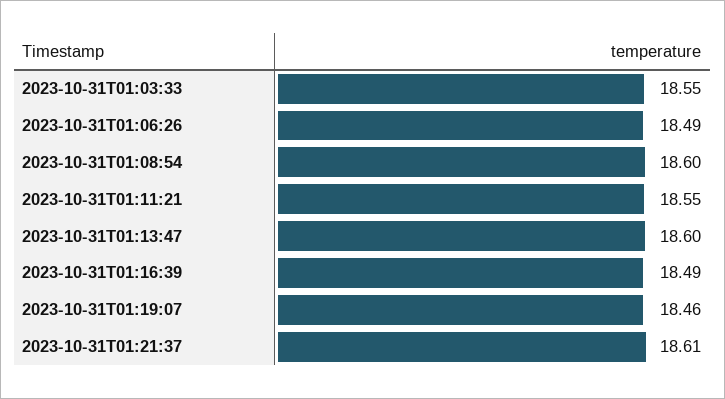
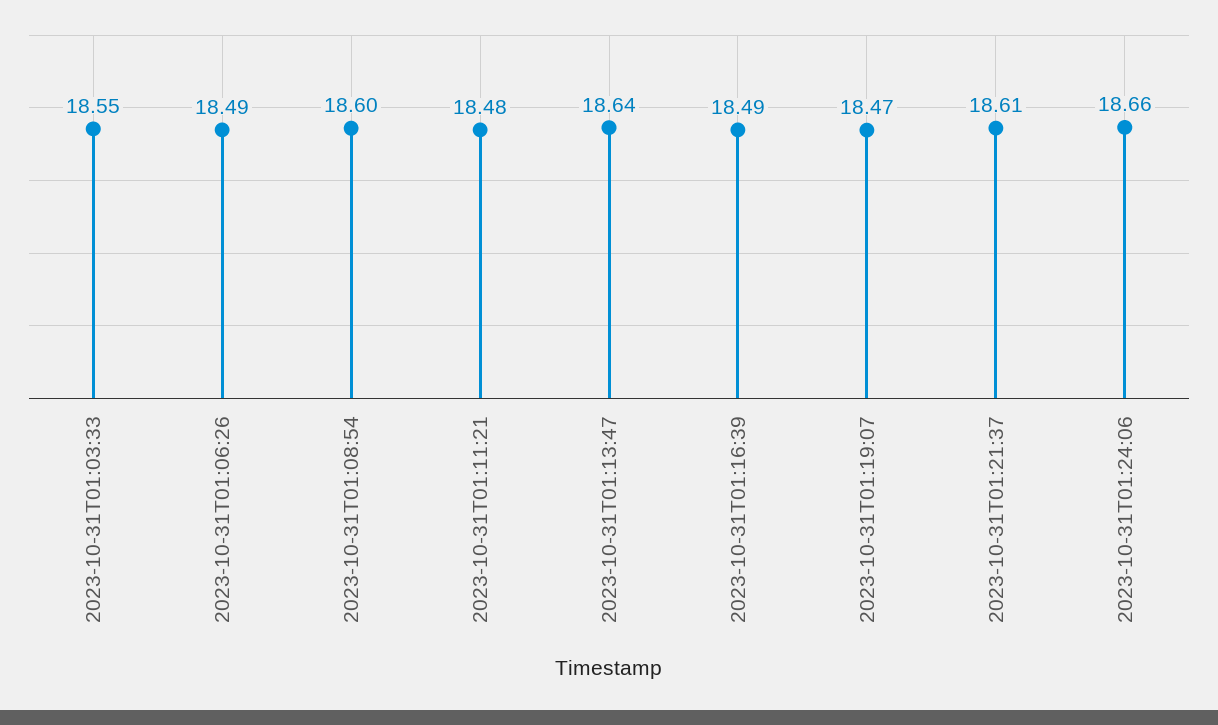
2023-10-31T01:11:21: 18.55 -> 18.48
2023-10-31T01:13:47: 18.6 -> 18.64
2023-10-31T01:19:07: 18.46 -> 18.47
2023-10-31T01:24:06: none -> 18.66

